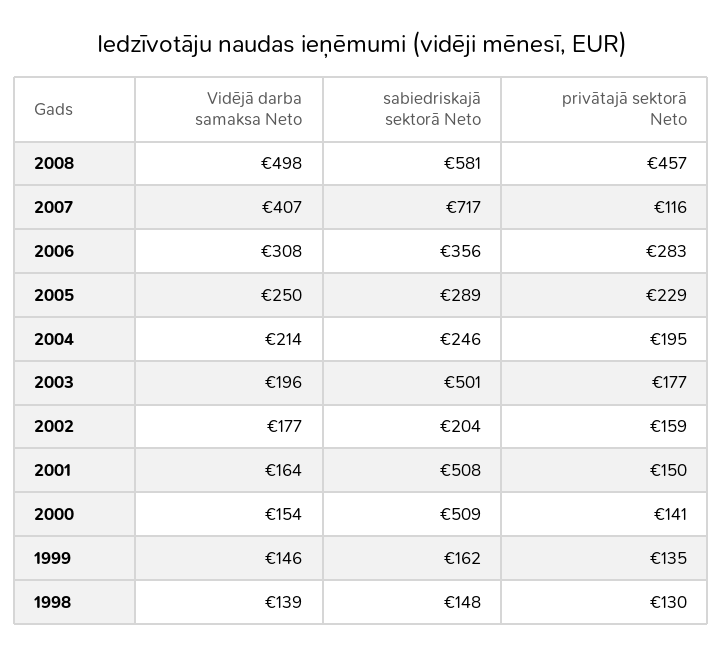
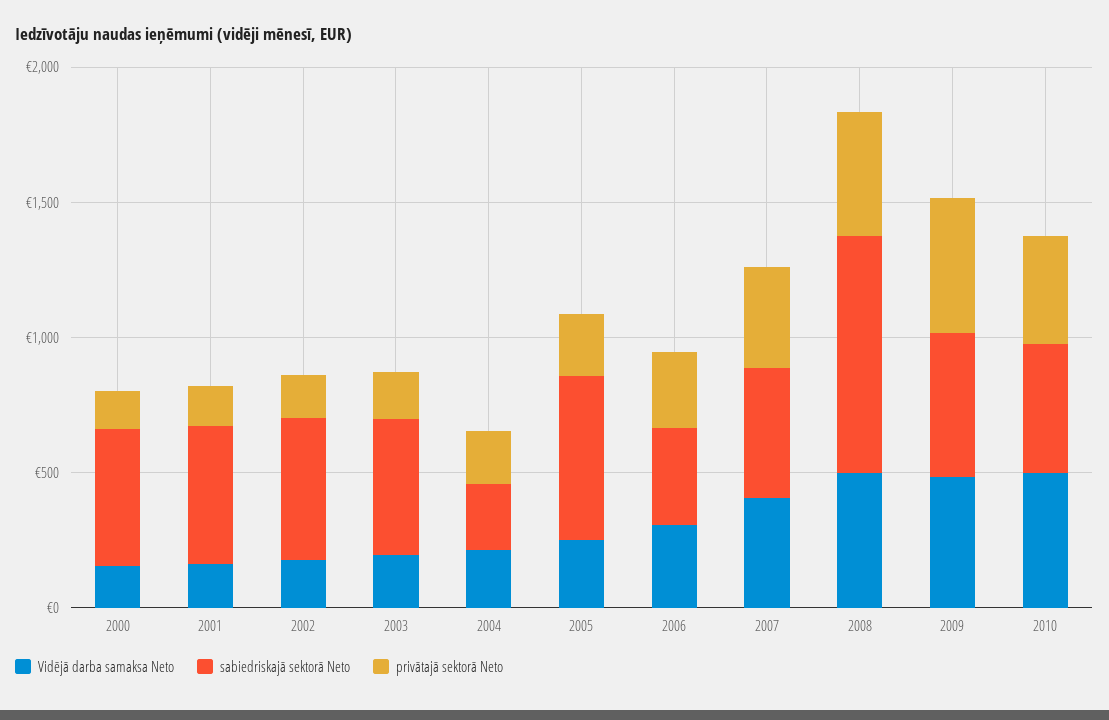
sabiedriskajā sektorā Neto, 2008: 581 -> 900
sabiedriskajā sektorā Neto, 2007: 717 -> 500
privātajā sektorā Neto, 2007: 116 -> 400
sabiedriskajā sektorā Neto, 2005: 289 -> 600
sabiedriskajā sektorā Neto, 2002: 204 -> 500
Vidējā darba samaksa Neto, 1999: 146 -> none
sabiedriskajā sektorā Neto, 1999: 162 -> none
privātajā sektorā Neto, 1999: 135 -> none
Vidējā darba samaksa Neto, 1998: 139 -> none
sabiedriskajā sektorā Neto, 1998: 148 -> none
privātajā sektorā Neto, 1998: 130 -> none
Vidējā darba samaksa Neto, 2009: none -> 500
sabiedriskajā sektorā Neto, 2009: none -> 500
privātajā sektorā Neto, 2009: none -> 500
Vidējā darba samaksa Neto, 2010: none -> 500
sabiedriskajā sektorā Neto, 2010: none -> 500
privātajā sektorā Neto, 2010: none -> 400

